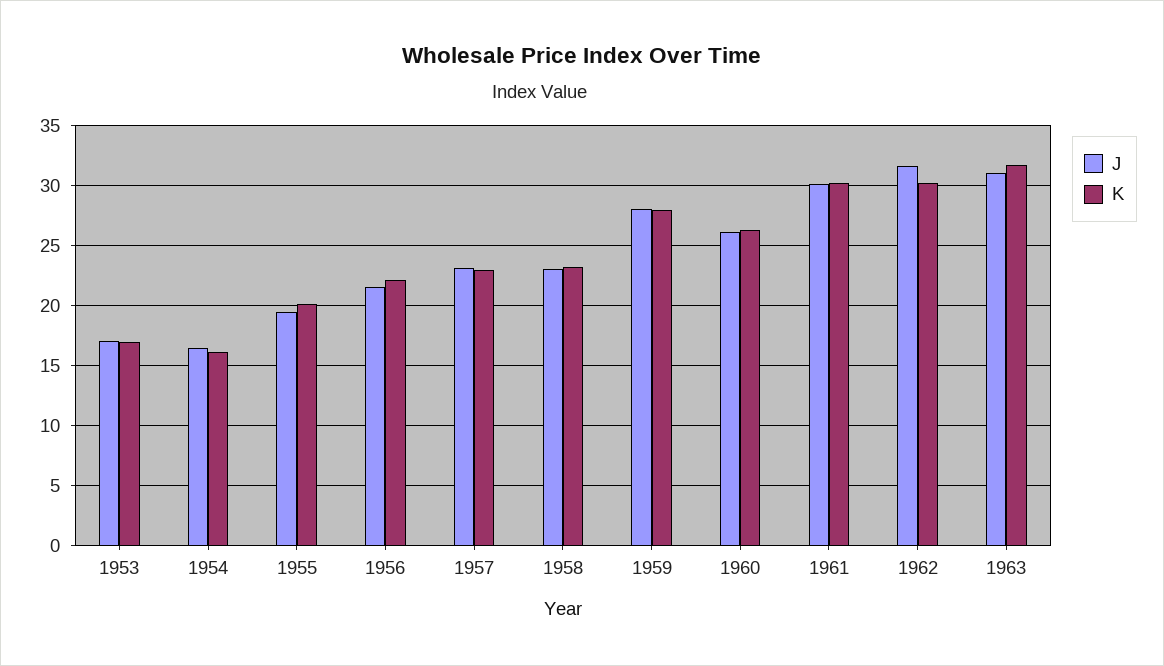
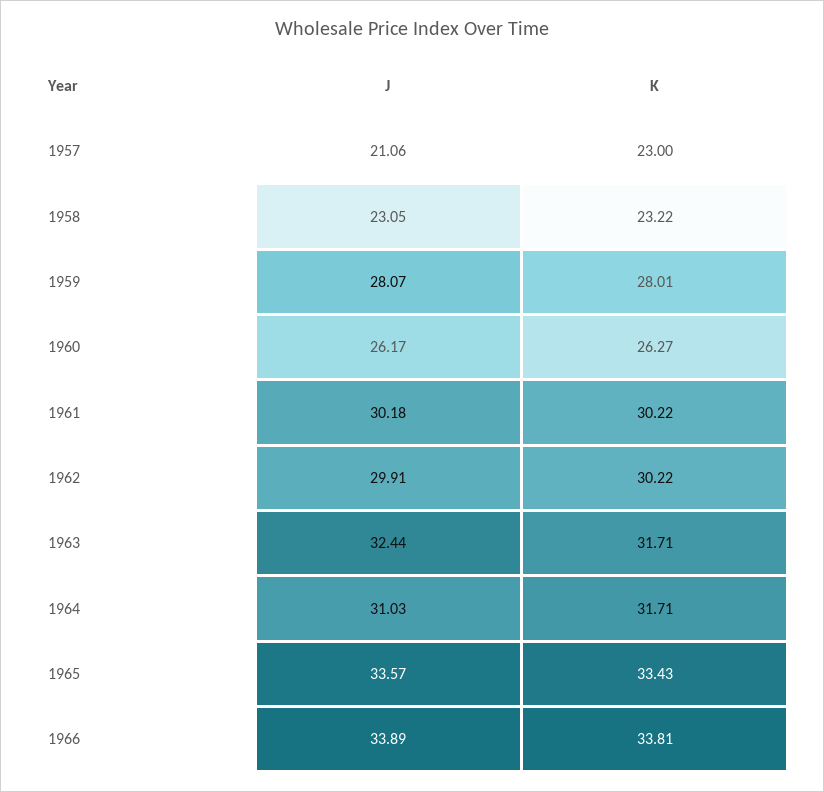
J, 1953: 17 -> none
K, 1953: 17 -> none
J, 1954: 16.5 -> none
K, 1954: 16 -> none
J, 1955: 19.5 -> none
K, 1955: 20 -> none
J, 1956: 21.5 -> none
K, 1956: 22 -> none
J, 1957: 23 -> 21.06
J, 1962: 31.5 -> 29.91
J, 1963: 31 -> 32.44
J, 1964: none -> 31.03
K, 1964: none -> 31.71
J, 1965: none -> 33.57
K, 1965: none -> 33.43
J, 1966: none -> 33.89
K, 1966: none -> 33.81

